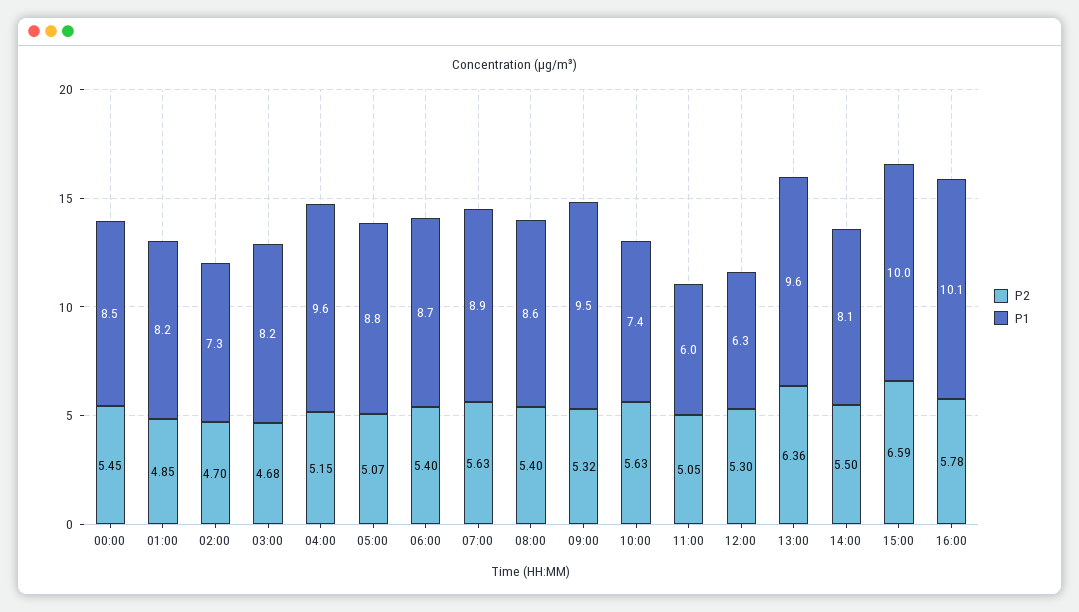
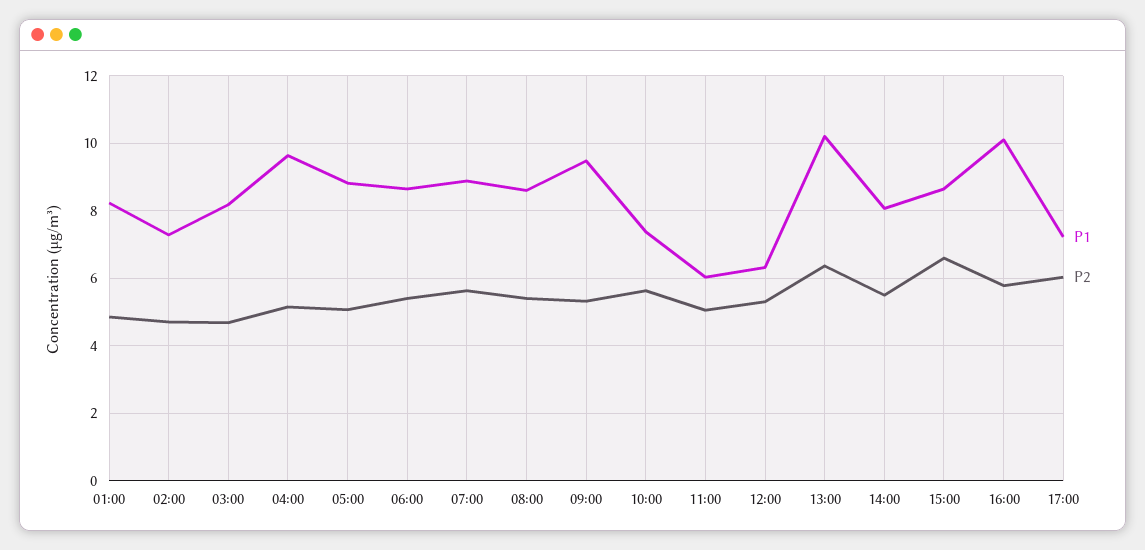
P2, 00:00: 5.45 -> none
P1, 00:00: 8.5 -> none
P1, 13:00: 9.6 -> 10.2
P1, 15:00: 10 -> 8.6
P1, 17:00: none -> 7.2
P2, 17:00: none -> 6

